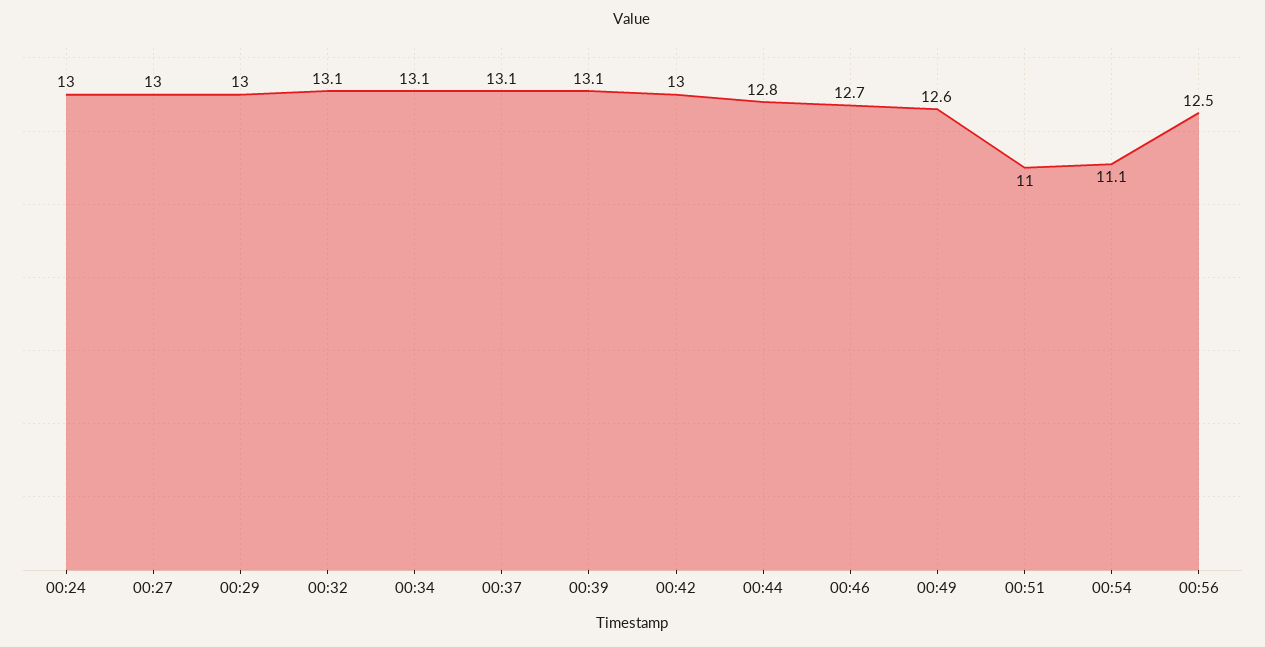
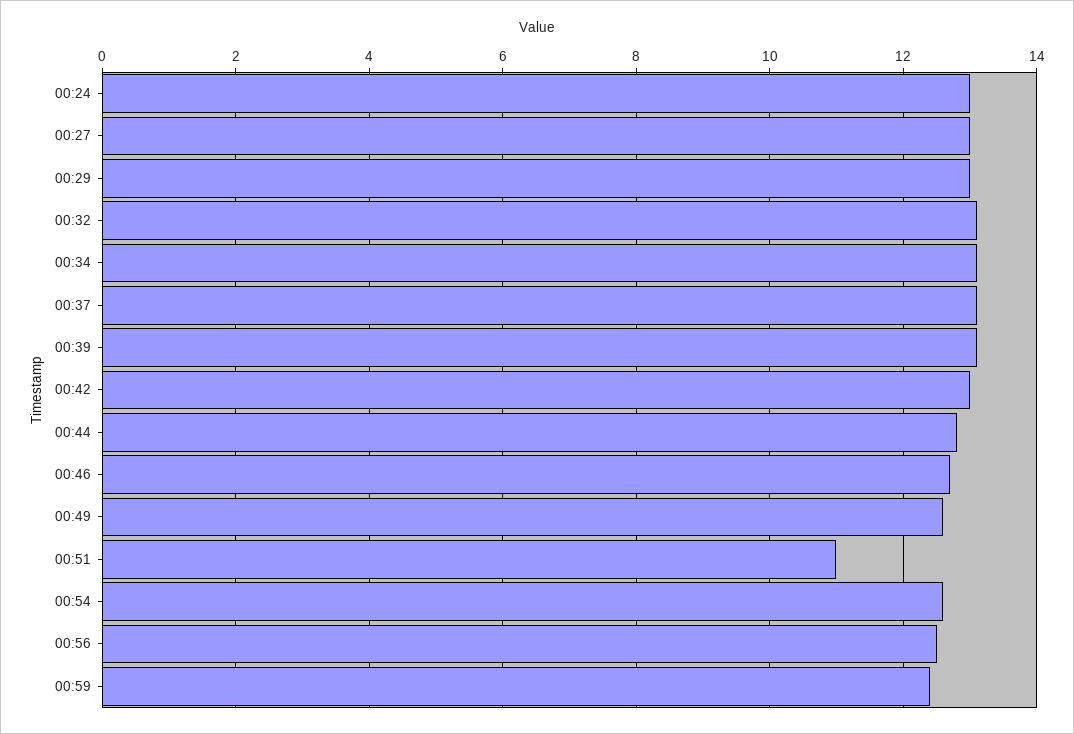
00:54: 11.1 -> 12.5
00:59: none -> 12.5

